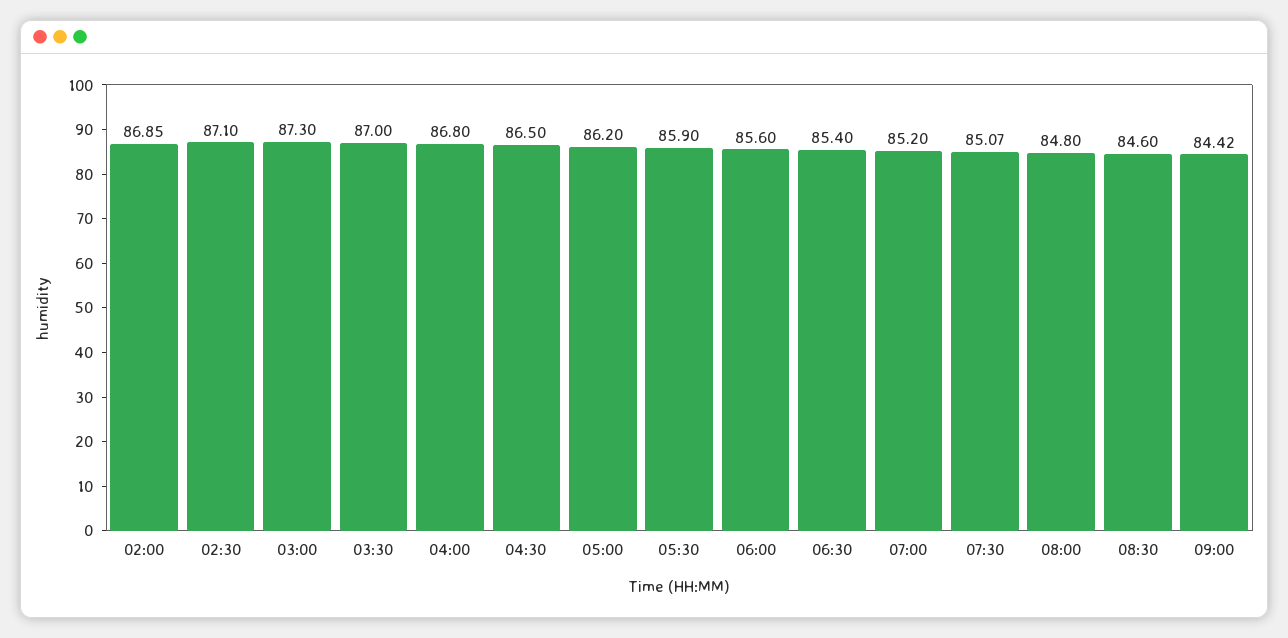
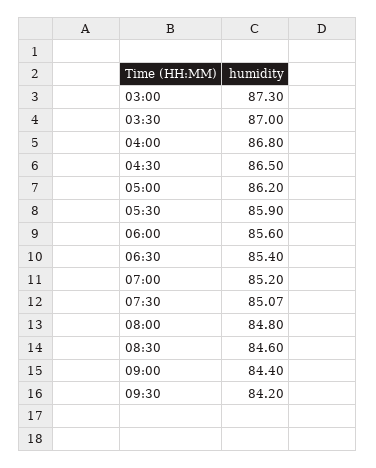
02:00: 86.85 -> none
02:30: 87.1 -> none
09:00: 84.42 -> 84.4
09:30: none -> 84.2

